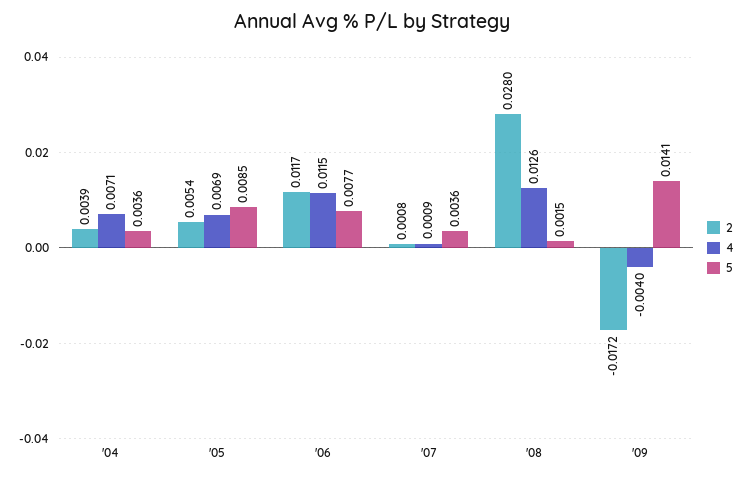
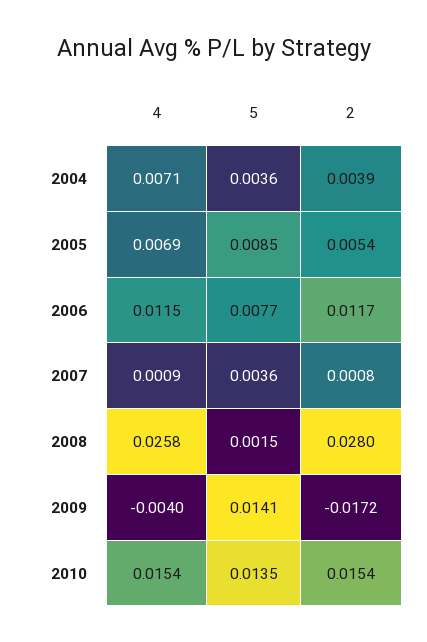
4, '08: 0.0126 -> 0.0258
4, 2010: none -> 0.0154
5, 2010: none -> 0.0135
2, 2010: none -> 0.0154

